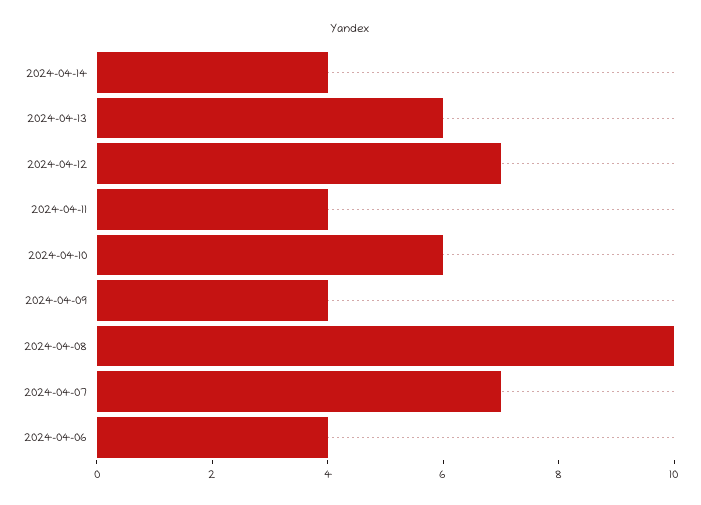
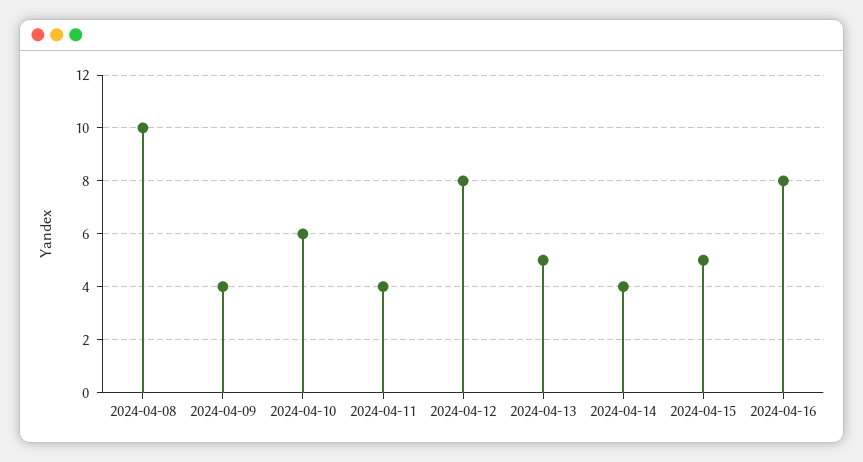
2024-04-13: 6 -> 5
2024-04-12: 7 -> 8
2024-04-07: 7 -> none
2024-04-06: 4 -> none
2024-04-15: none -> 5
2024-04-16: none -> 8

